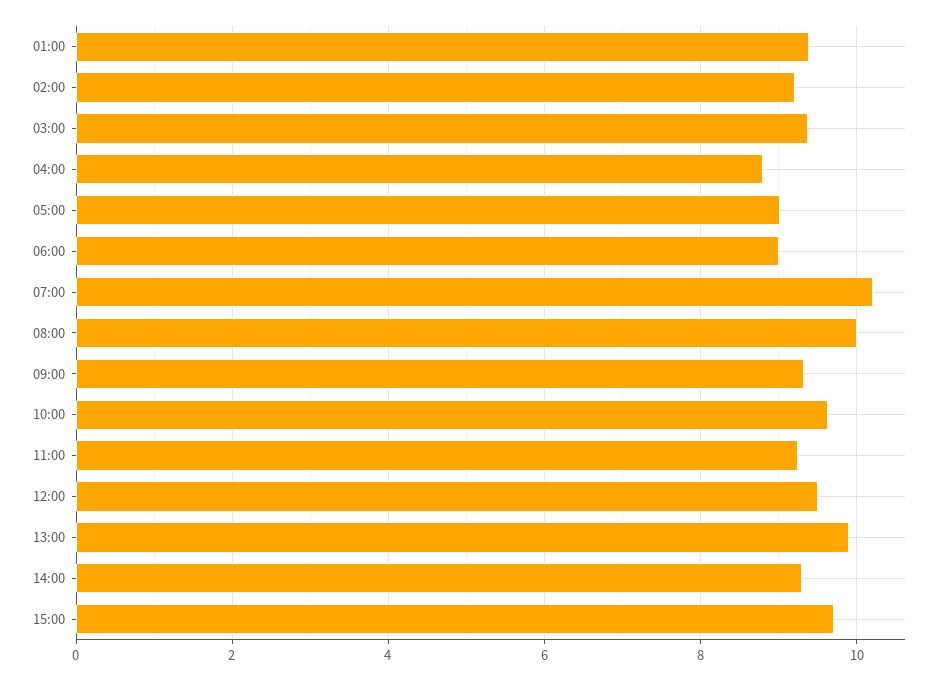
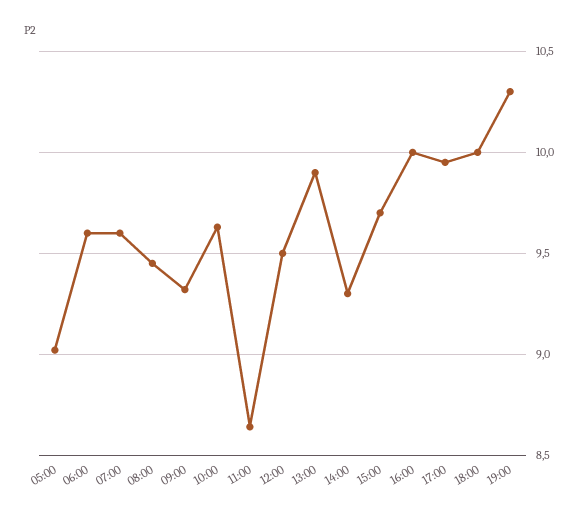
01:00: 9.4 -> none
02:00: 9.2 -> none
03:00: 9.4 -> none
04:00: 8.8 -> none
06:00: 9 -> 9.6
07:00: 10.2 -> 9.6
08:00: 10 -> 9.45
11:00: 9.2 -> 8.65
16:00: none -> 10
17:00: none -> 9.95
18:00: none -> 10
19:00: none -> 10.3

